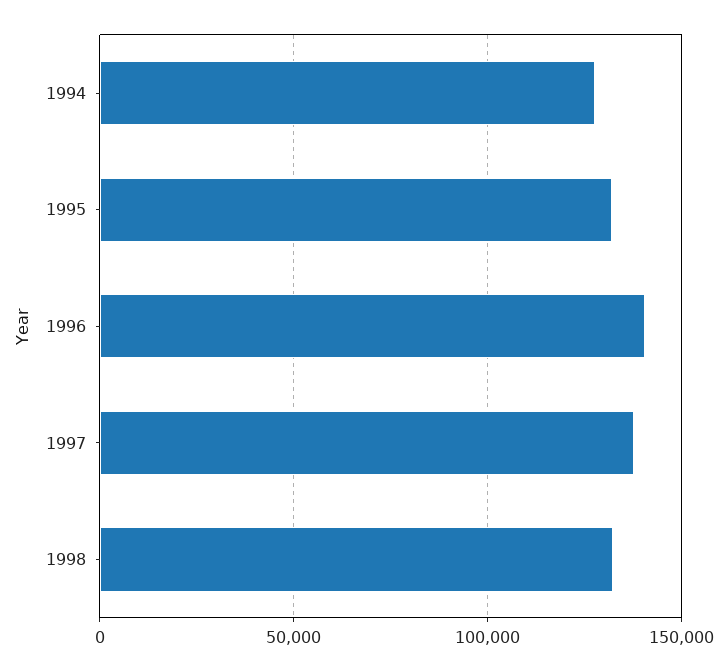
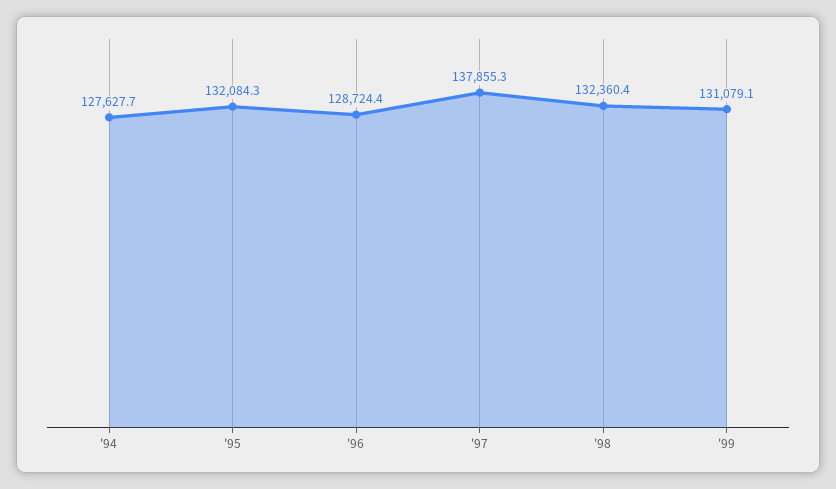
1996: 140000 -> 128724.4
'99: none -> 131079.1

